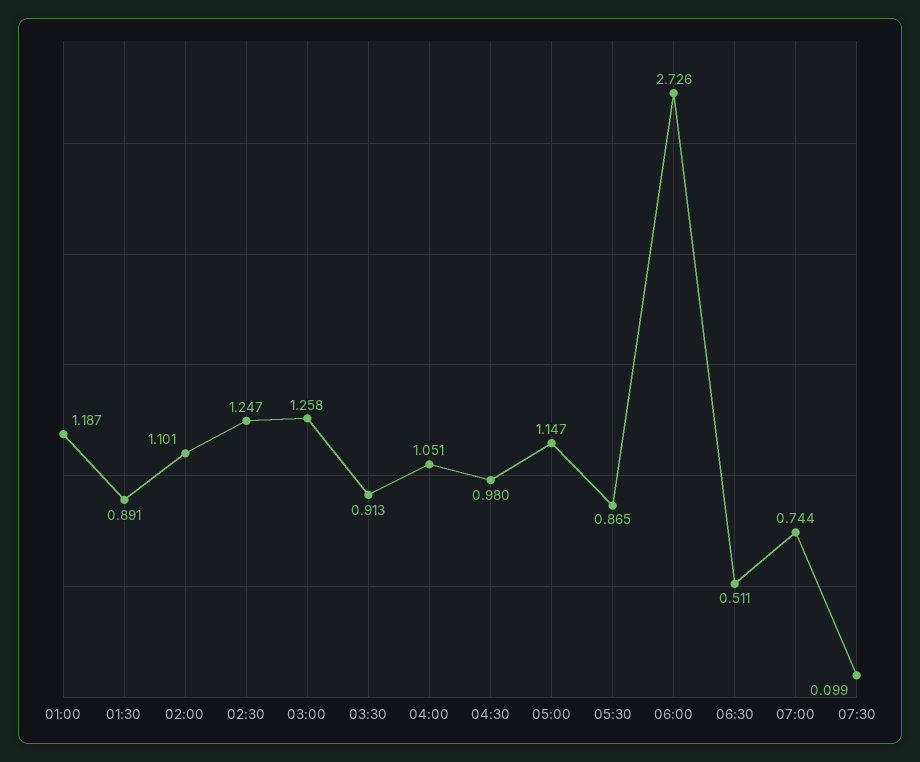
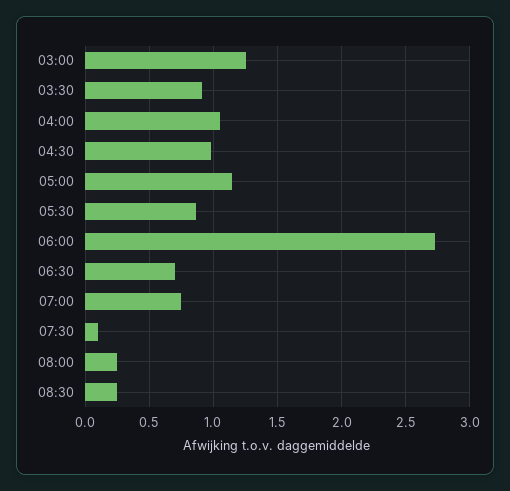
01:00: 1.187 -> none
01:30: 0.891 -> none
02:00: 1.101 -> none
02:30: 1.247 -> none
06:30: 0.511 -> 0.7
08:00: none -> 0.25
08:30: none -> 0.25

